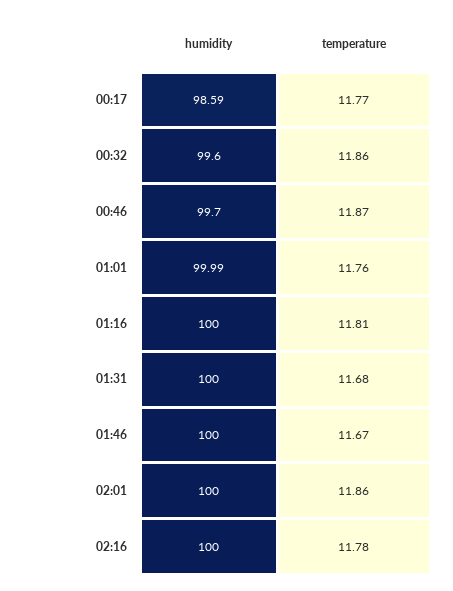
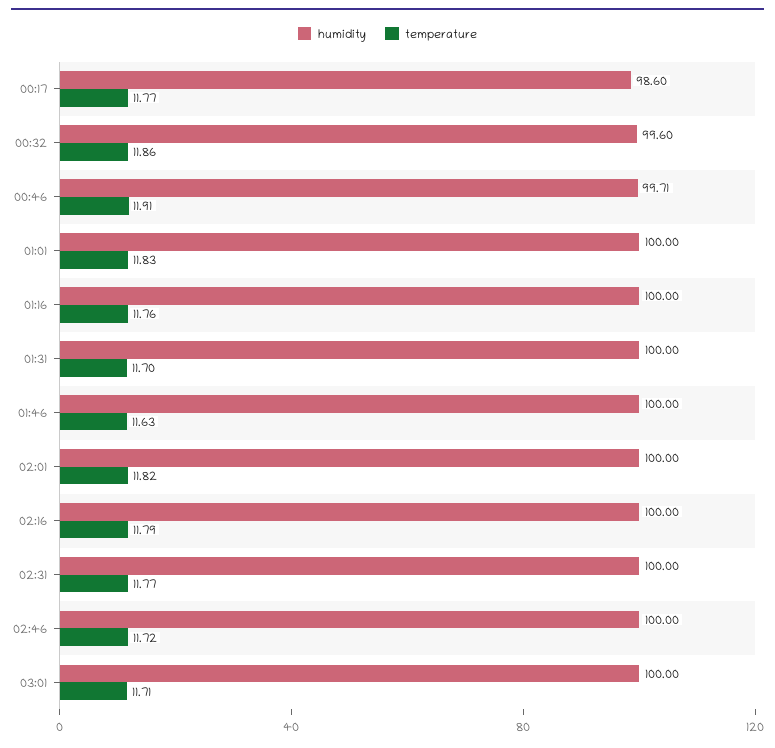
humidity, 00:17: 98.59 -> 98.6
humidity, 00:46: 99.7 -> 99.71
temperature, 00:46: 11.87 -> 11.91
humidity, 01:01: 99.99 -> 100
temperature, 01:01: 11.76 -> 11.83
temperature, 01:16: 11.81 -> 11.76
temperature, 01:31: 11.68 -> 11.7
temperature, 01:46: 11.67 -> 11.63
temperature, 02:01: 11.86 -> 11.82
temperature, 02:16: 11.78 -> 11.79
humidity, 02:31: none -> 100
temperature, 02:31: none -> 11.77
humidity, 02:46: none -> 100
temperature, 02:46: none -> 11.72
humidity, 03:01: none -> 100
temperature, 03:01: none -> 11.71

